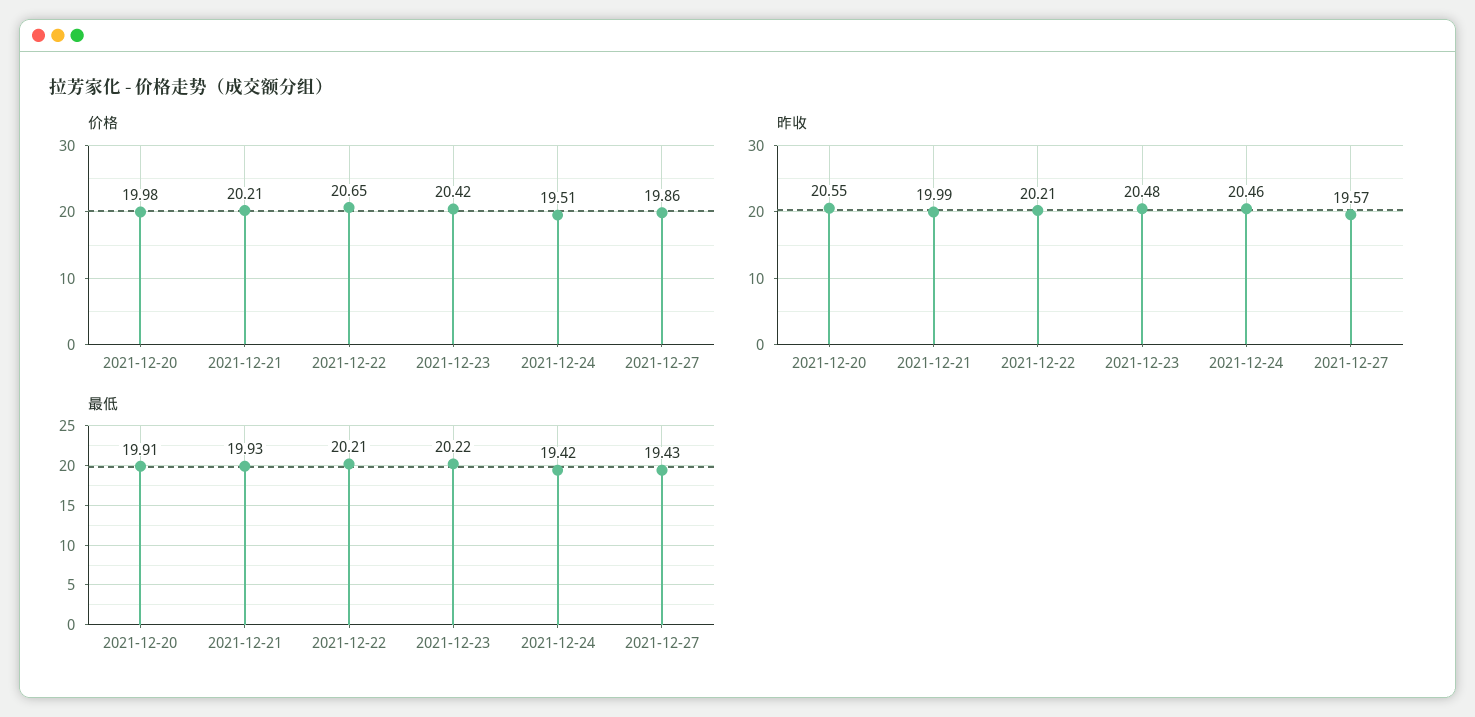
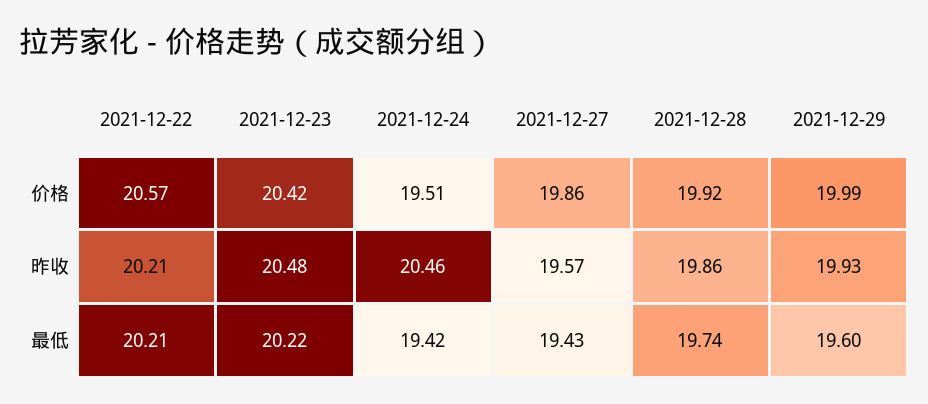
价格, 2021-12-20: 19.98 -> none
价格, 2021-12-21: 20.21 -> none
价格, 2021-12-22: 20.65 -> 20.57
昨收, 2021-12-20: 20.55 -> none
昨收, 2021-12-21: 19.99 -> none
最低, 2021-12-20: 19.91 -> none
最低, 2021-12-21: 19.93 -> none
价格, 2021-12-28: none -> 19.92
价格, 2021-12-29: none -> 19.99
昨收, 2021-12-28: none -> 19.86
昨收, 2021-12-29: none -> 19.93
最低, 2021-12-28: none -> 19.74
最低, 2021-12-29: none -> 19.6

